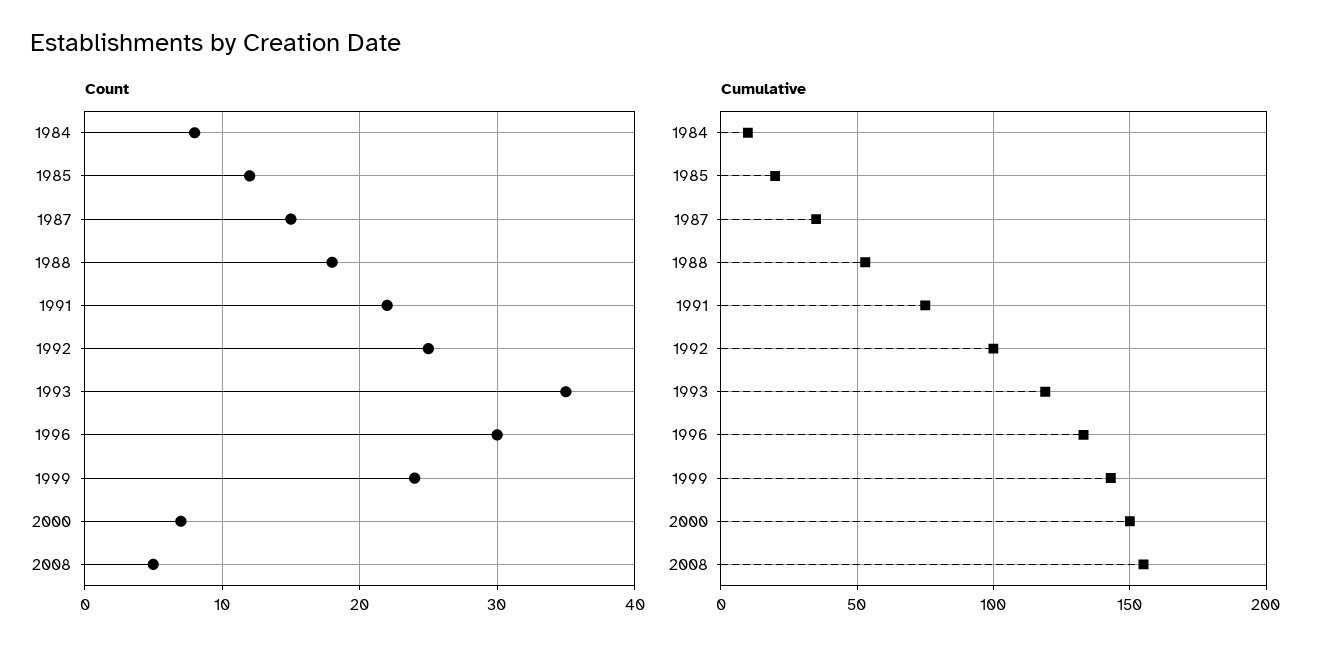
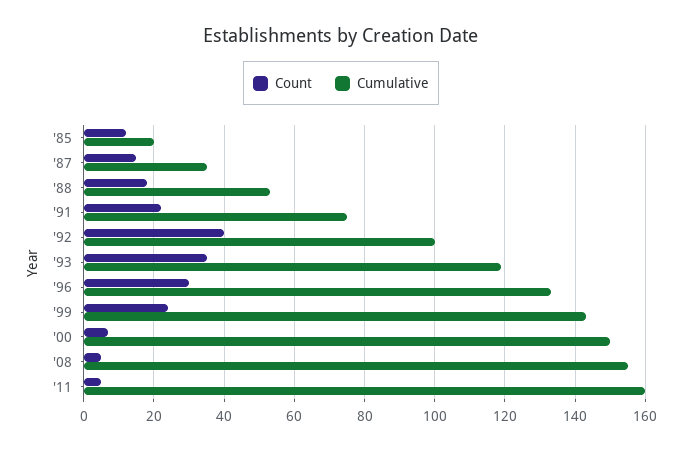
Count, 1984: 8 -> none
Count, 1992: 25 -> 40
Cumulative, 1984: 10 -> none
Count, '11: none -> 5
Cumulative, '11: none -> 160

